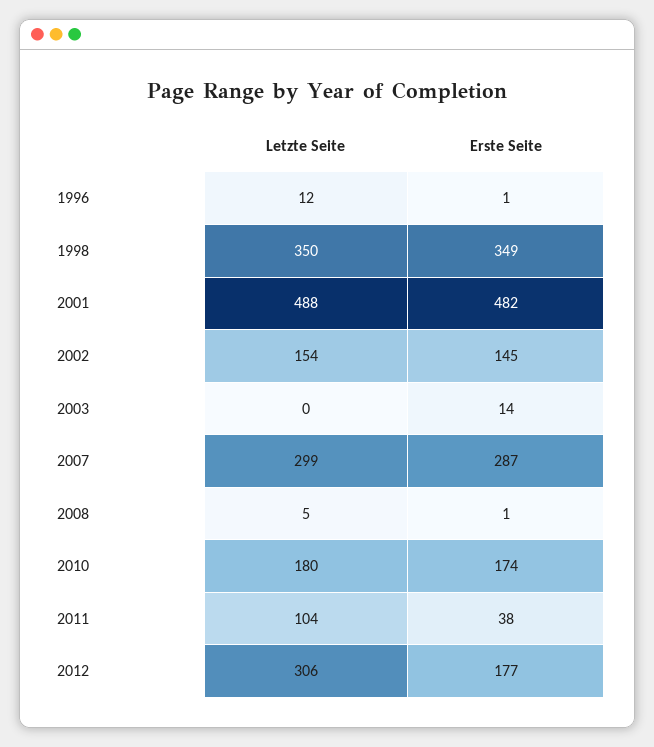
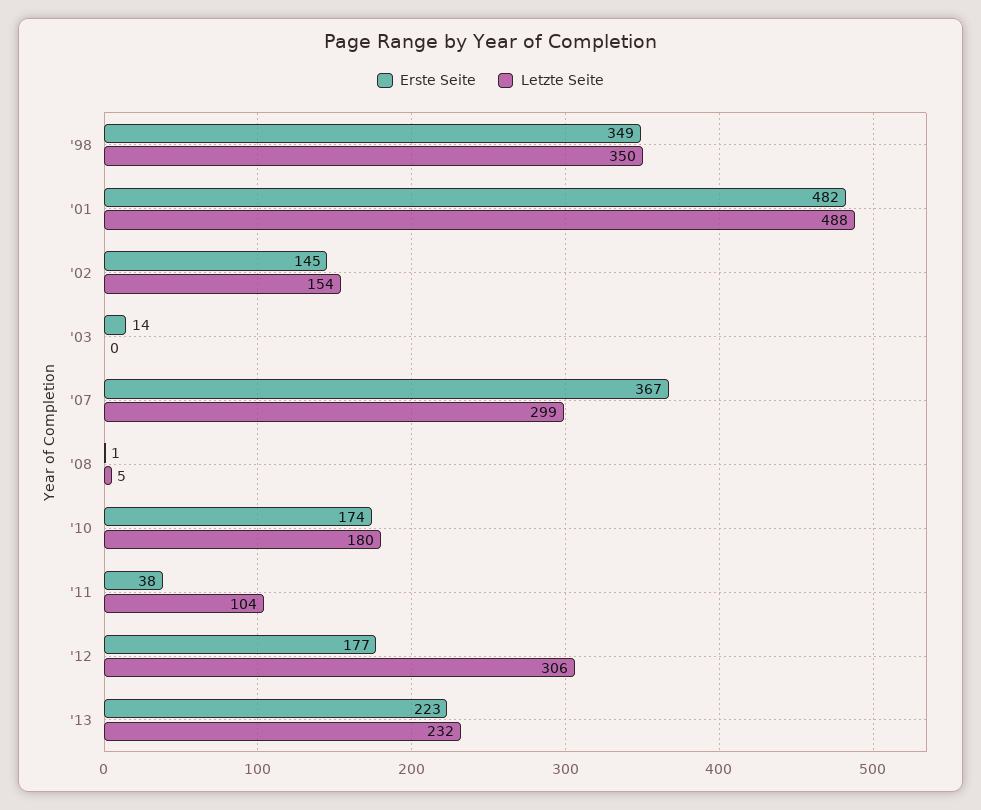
Letzte Seite, 1996: 12 -> none
Erste Seite, 1996: 1 -> none
Erste Seite, 2007: 287 -> 367
Erste Seite, '13: none -> 223
Letzte Seite, '13: none -> 232

